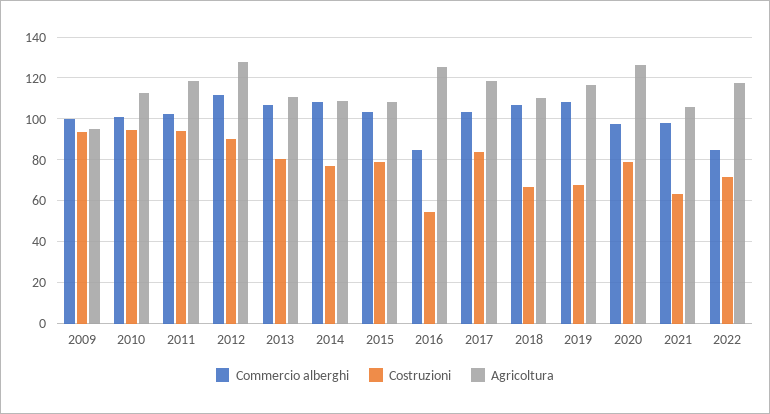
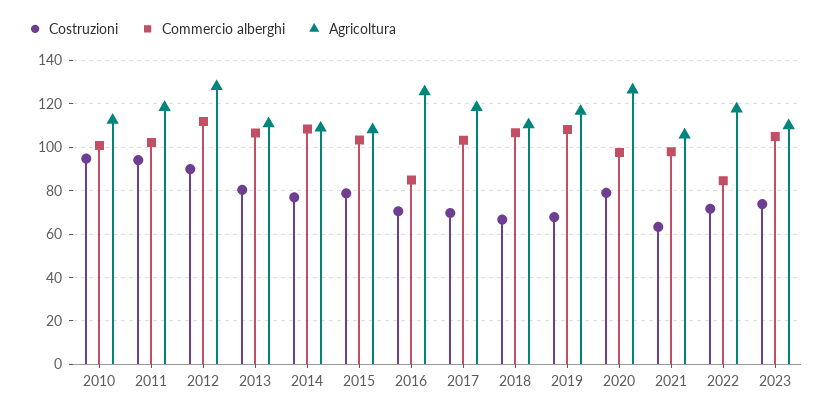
Commercio alberghi, 2009: 100 -> none
Costruzioni, 2009: 95 -> none
Agricoltura, 2009: 95 -> none
Costruzioni, 2016: 55 -> 70
Costruzioni, 2017: 85 -> 70
Costruzioni, 2023: none -> 75
Commercio alberghi, 2023: none -> 105
Agricoltura, 2023: none -> 110

